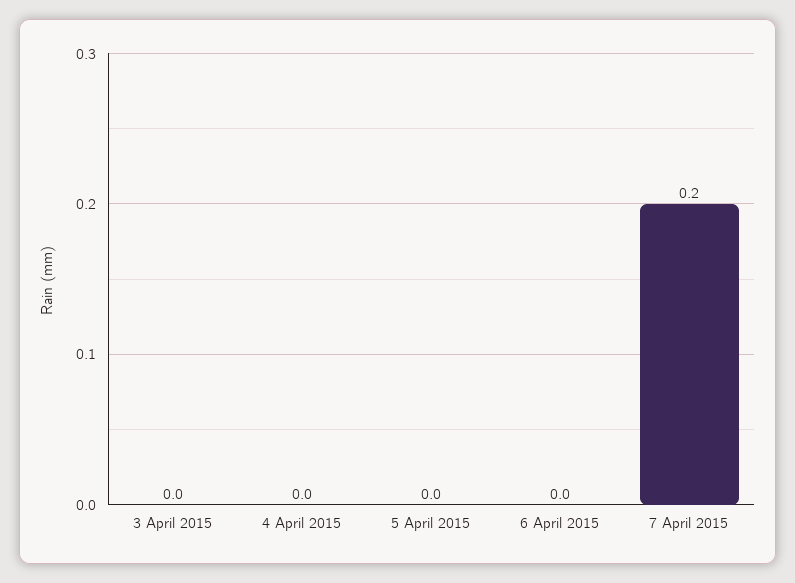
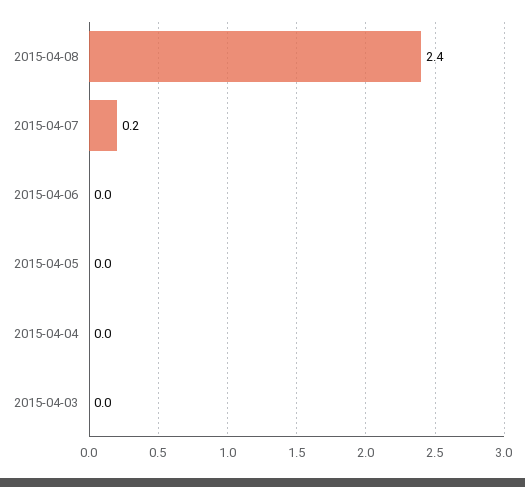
2015-04-08: none -> 2.4

